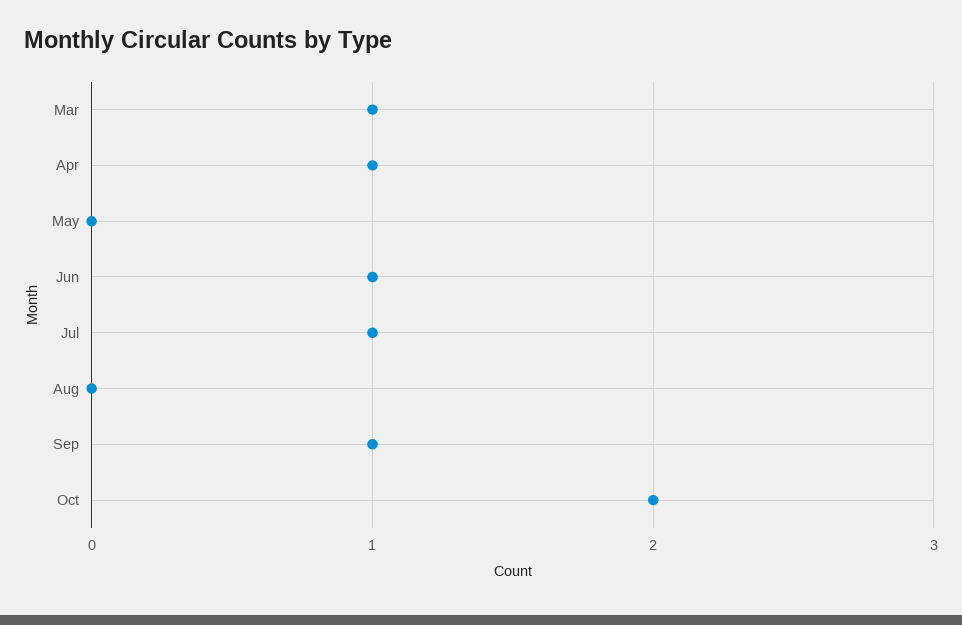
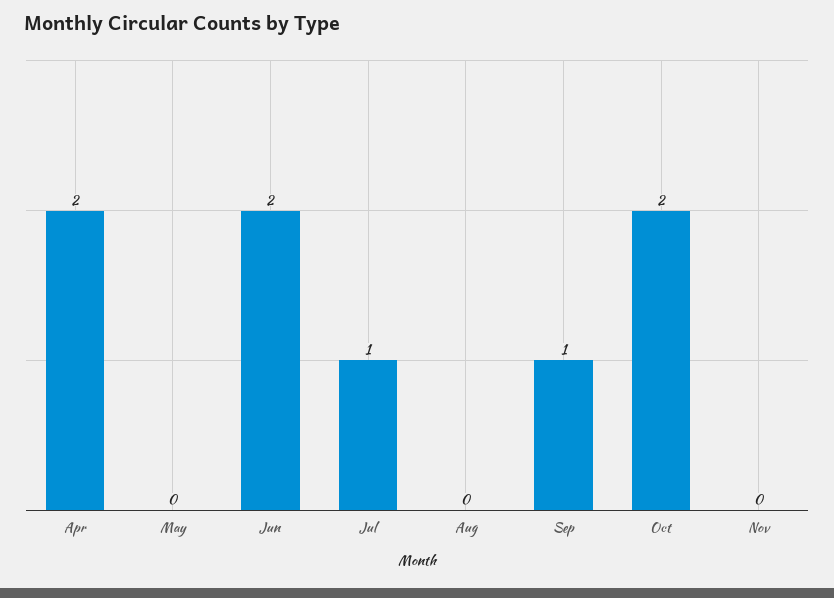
Mar: 1 -> none
Apr: 1 -> 2
Jun: 1 -> 2
Nov: none -> 0

